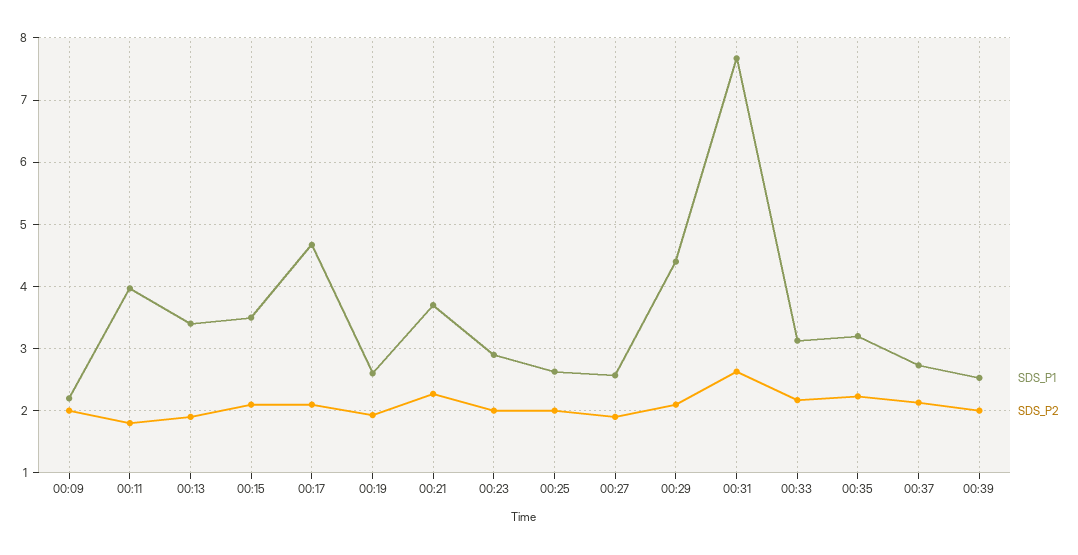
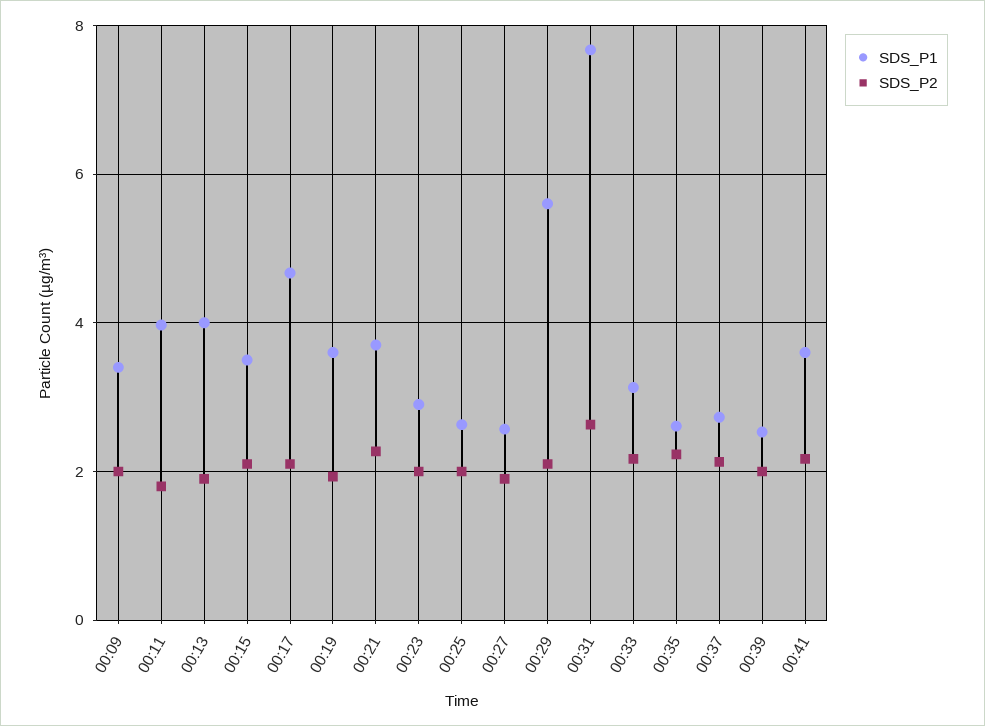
SDS_P1, 00:09: 2.2 -> 3.4
SDS_P1, 00:13: 3.4 -> 4
SDS_P1, 00:19: 2.6 -> 3.6
SDS_P1, 00:29: 4.4 -> 5.6
SDS_P1, 00:35: 3.2 -> 2.6
SDS_P1, 00:41: none -> 3.6
SDS_P2, 00:41: none -> 2.2

